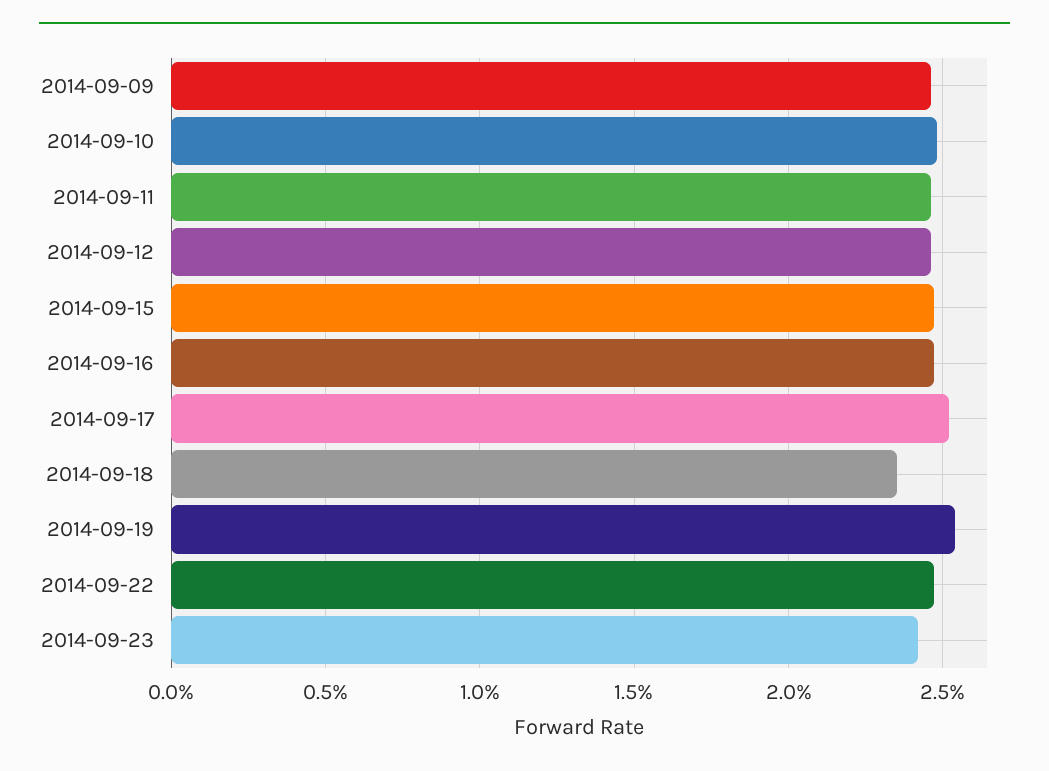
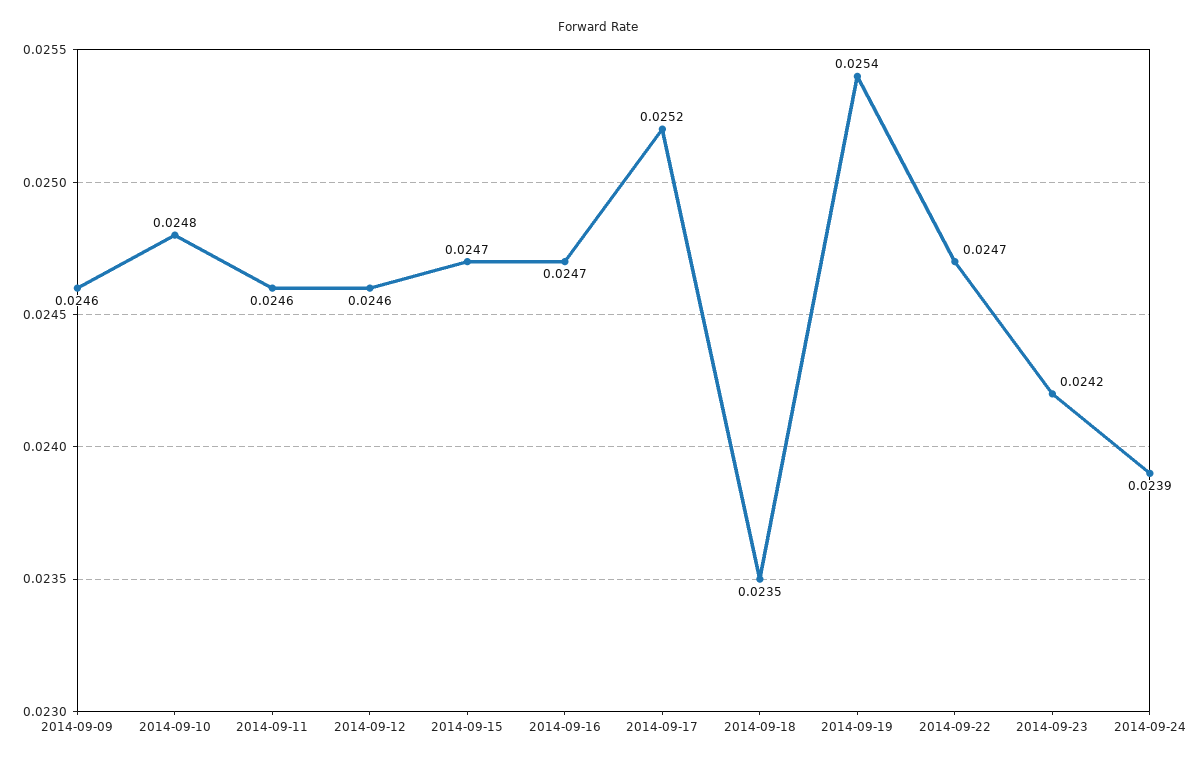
2014-09-24: none -> 0.0239

